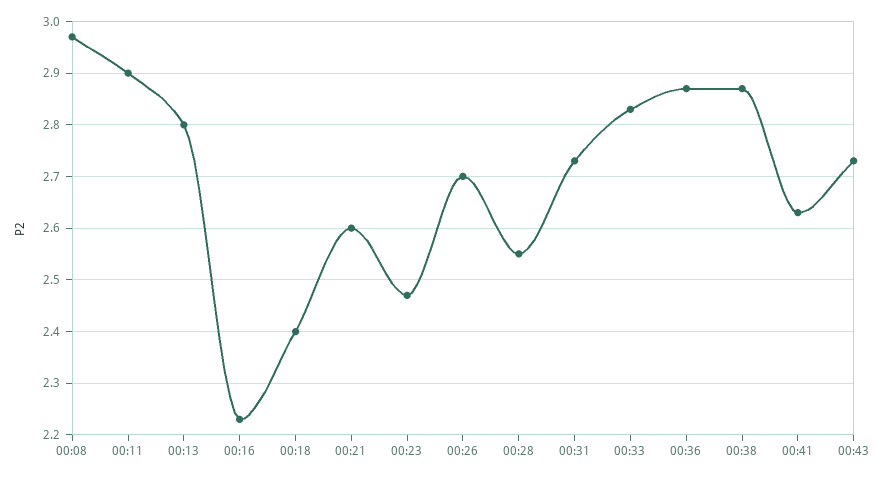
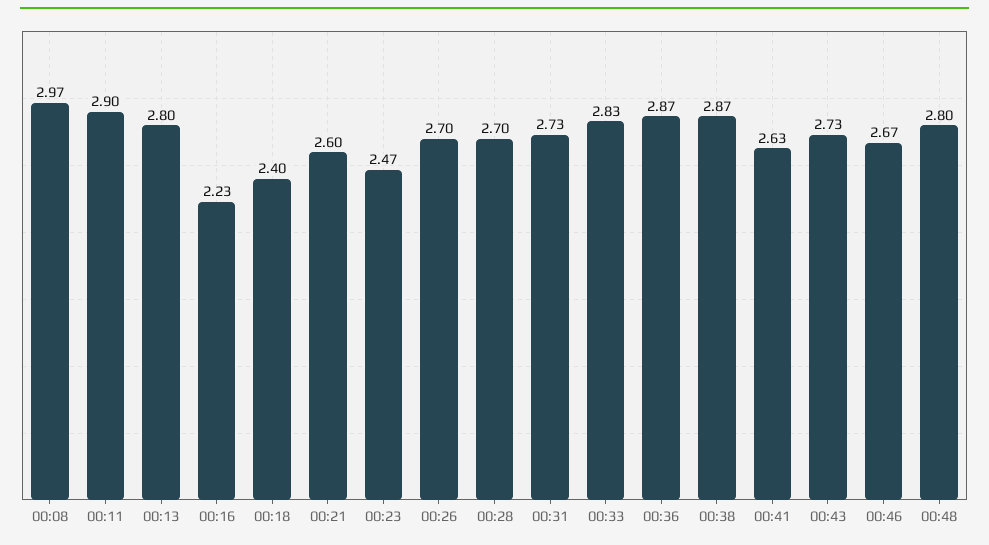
00:28: 2.55 -> 2.7
00:46: none -> 2.67
00:48: none -> 2.8

